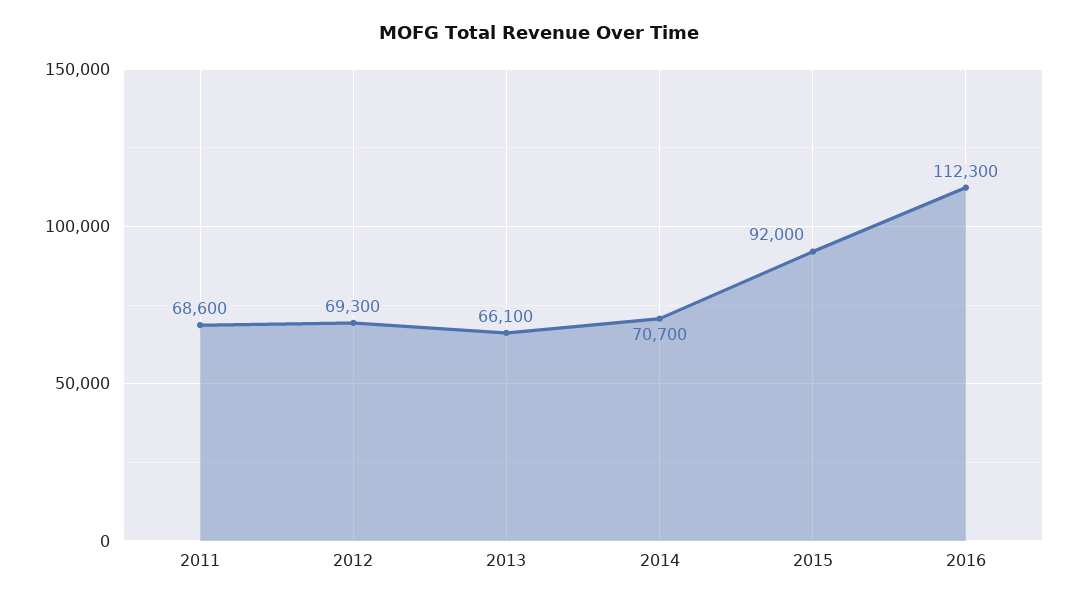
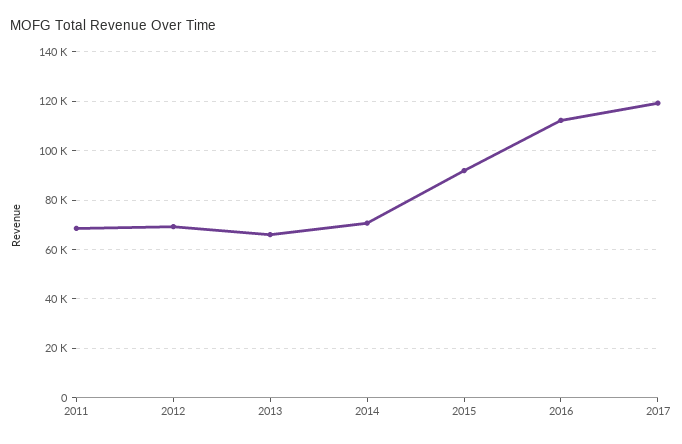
2017: none -> 120000

